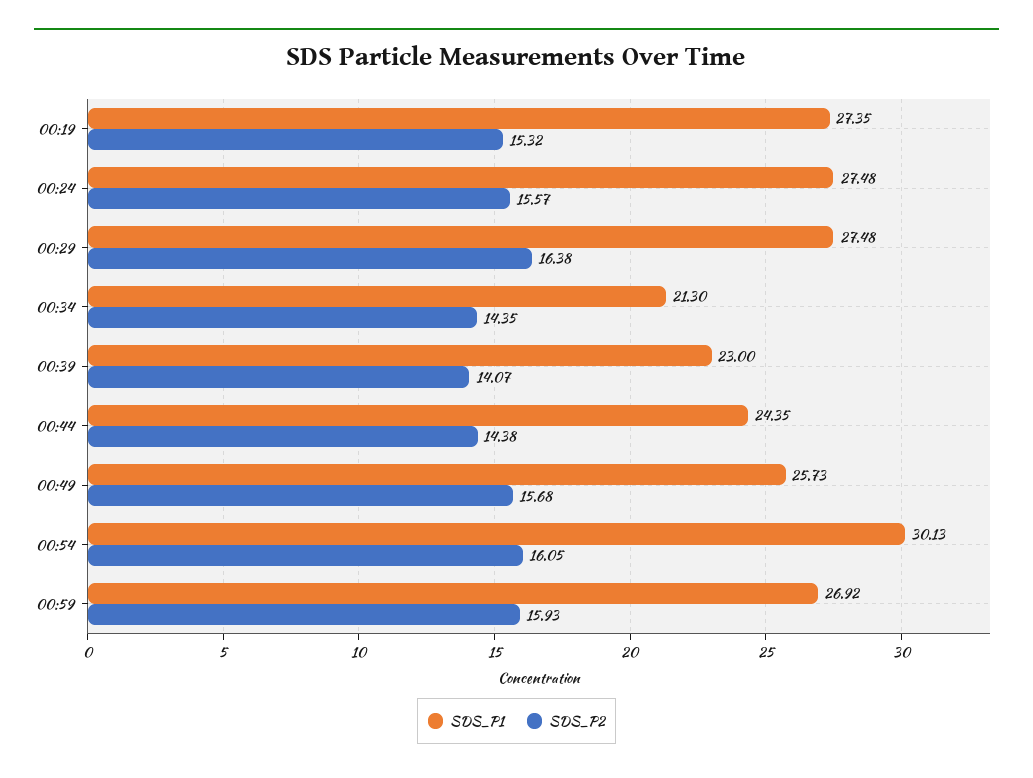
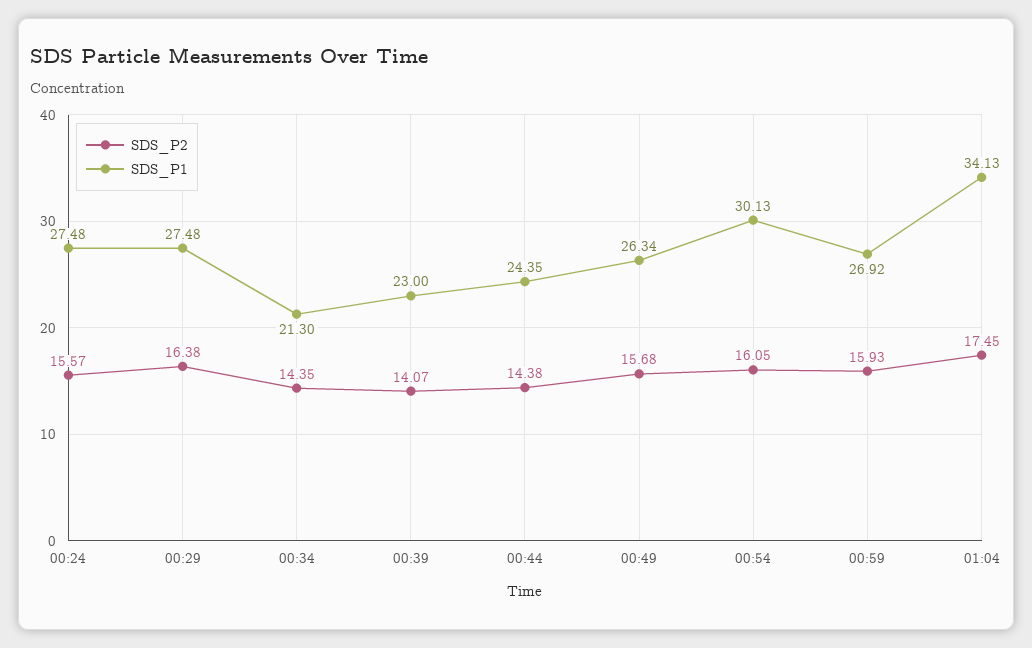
SDS_P1, 00:19: 27.35 -> none
SDS_P2, 00:19: 15.32 -> none
SDS_P1, 00:49: 25.73 -> 26.34
SDS_P2, 01:04: none -> 17.45
SDS_P1, 01:04: none -> 34.13

